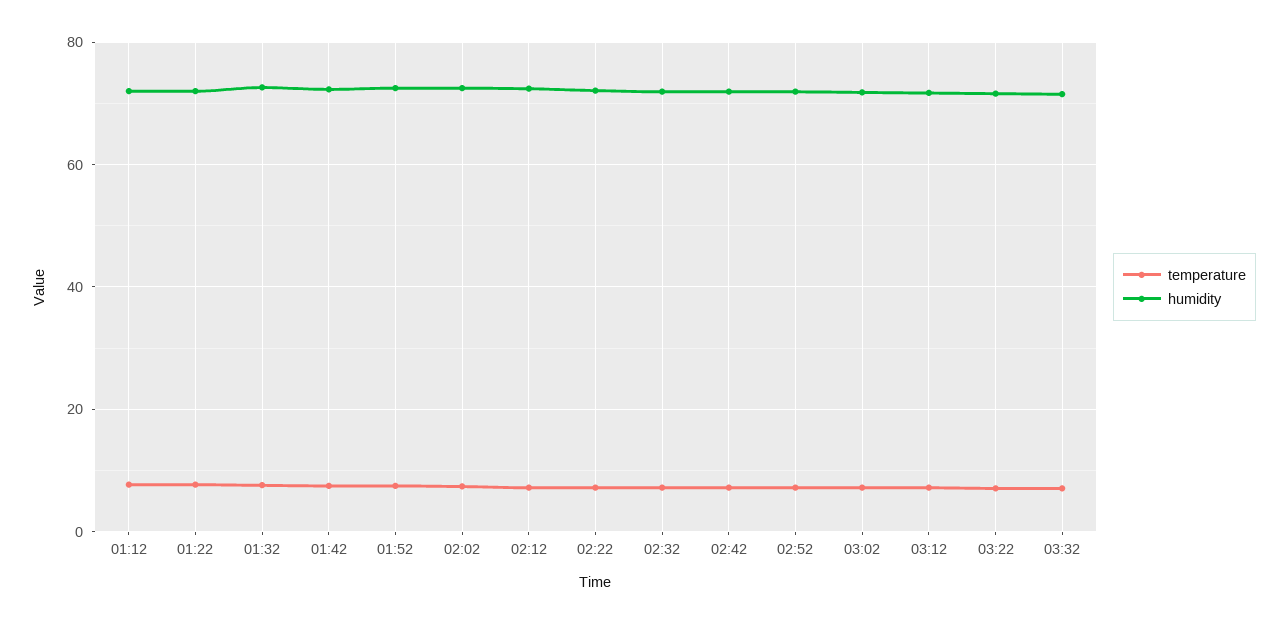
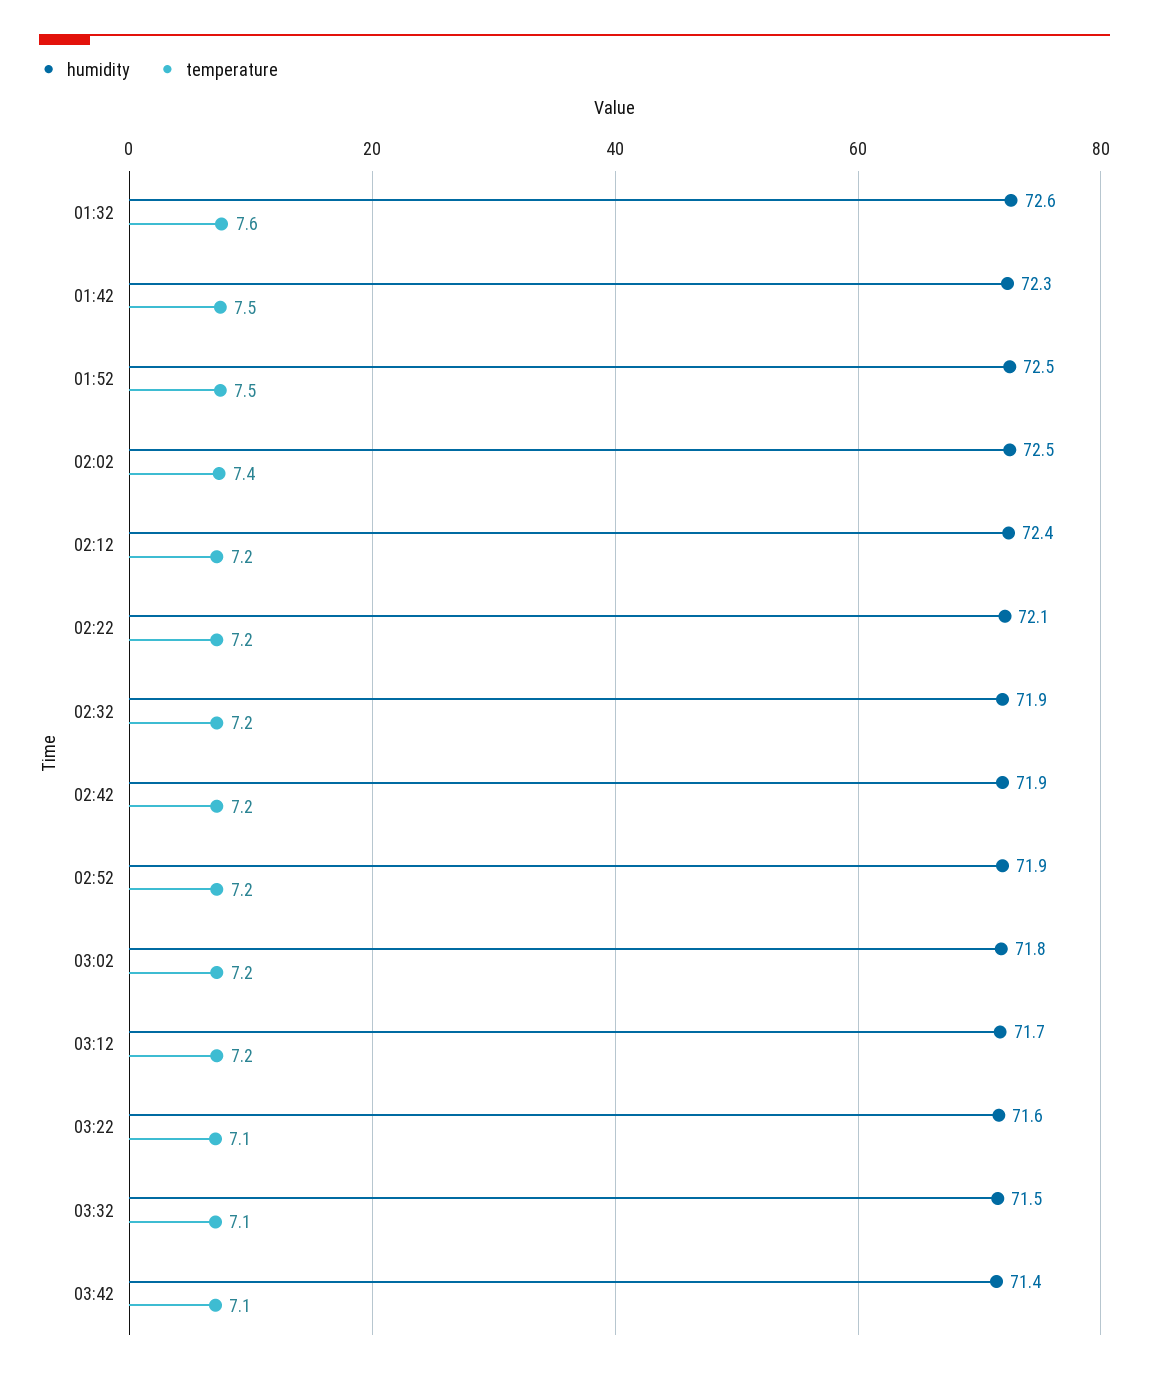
temperature, 01:12: 8 -> none
humidity, 01:12: 72 -> none
temperature, 01:22: 8 -> none
humidity, 01:22: 72 -> none
humidity, 03:42: none -> 71.4
temperature, 03:42: none -> 7.1

